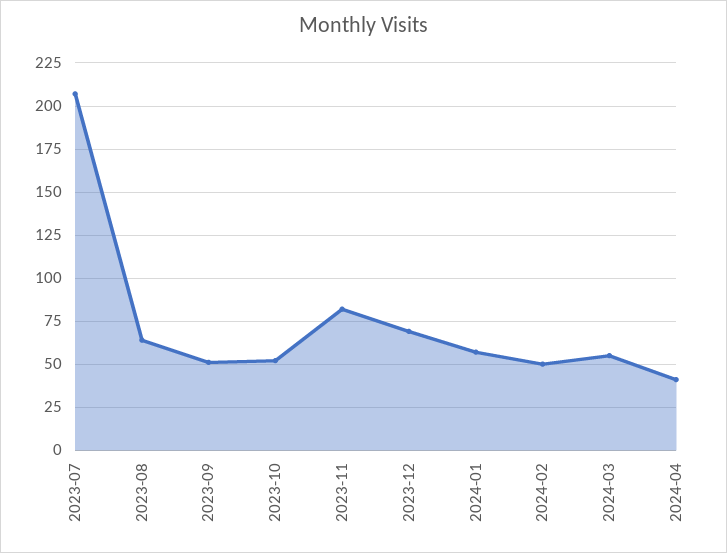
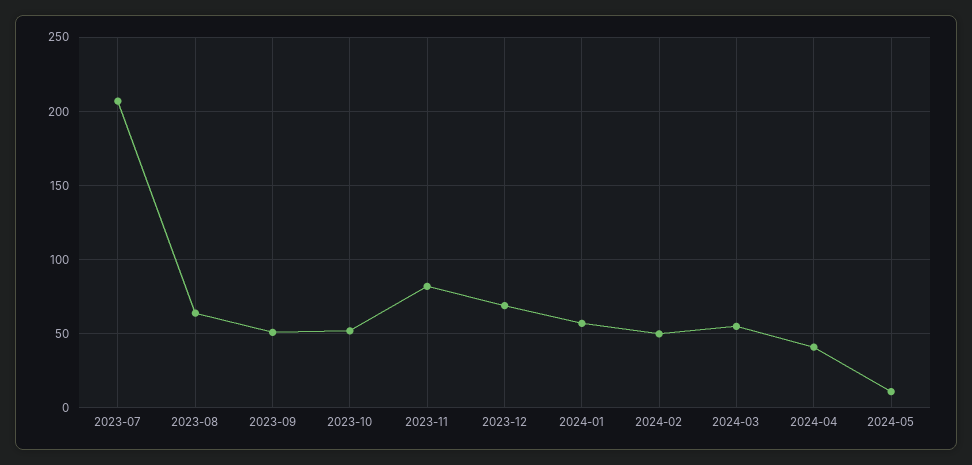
2024-05: none -> 10

